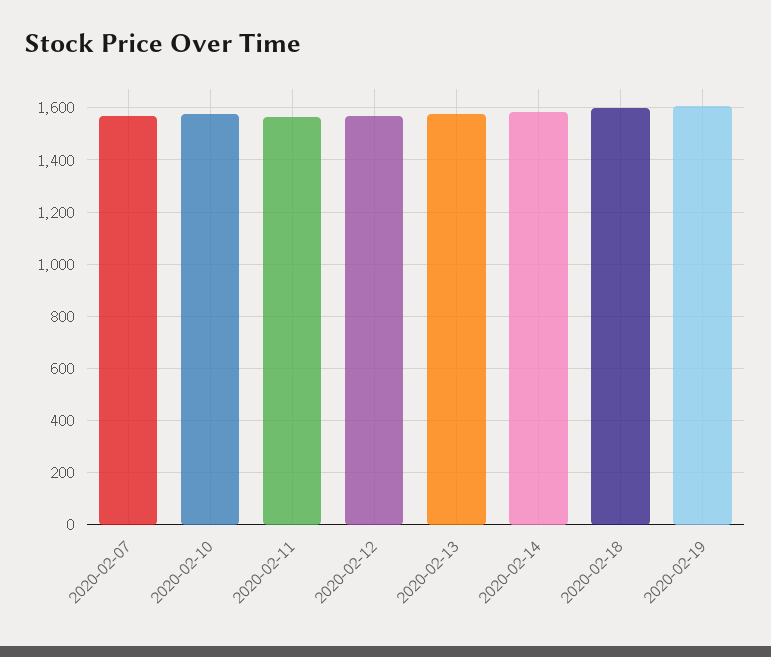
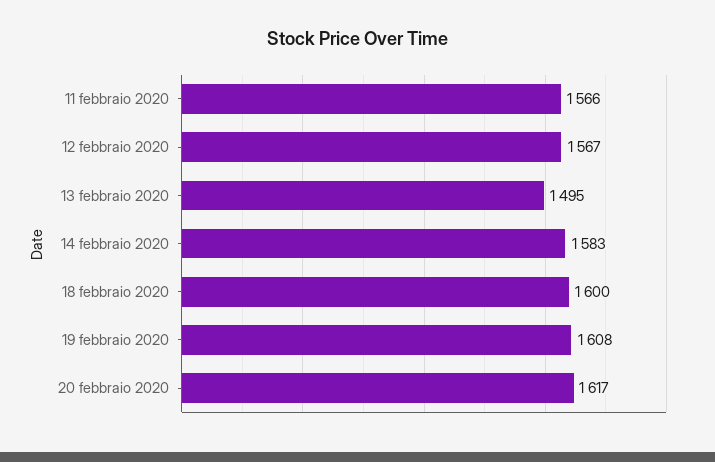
2020-02-07: 1575 -> none
2020-02-10: 1575 -> none
2020-02-13: 1575 -> 1495
20 febbraio 2020: none -> 1617

